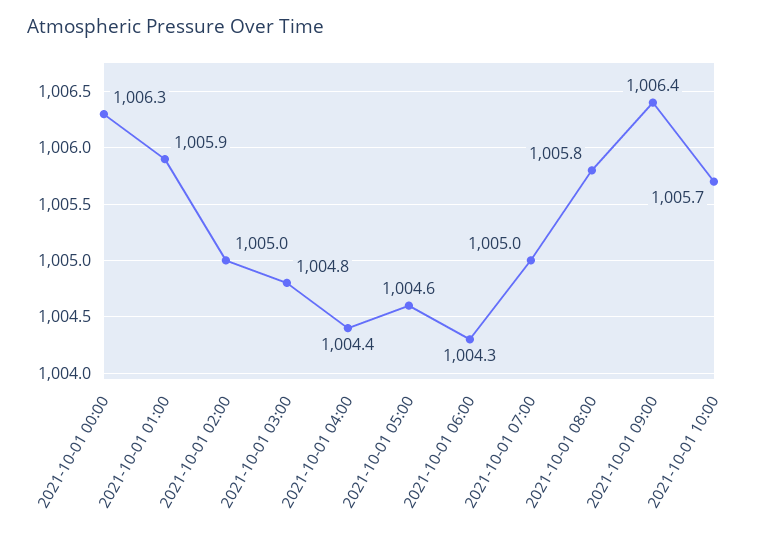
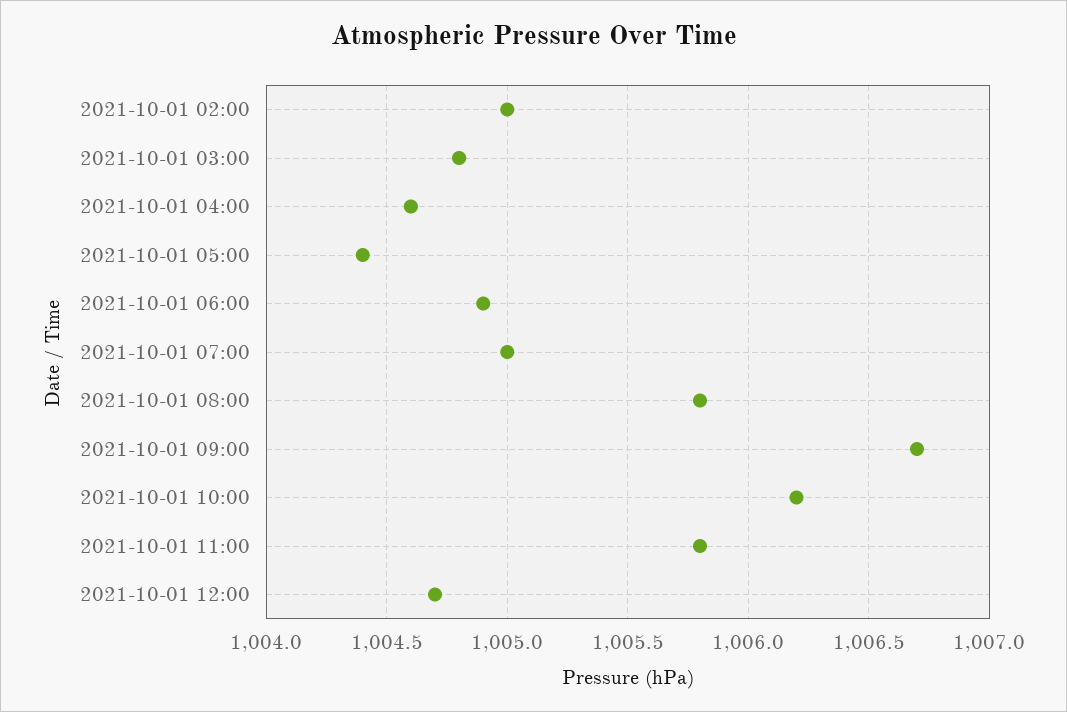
2021-10-01 00:00: 1006.3 -> none
2021-10-01 01:00: 1005.9 -> none
2021-10-01 04:00: 1004.4 -> 1004.6
2021-10-01 05:00: 1004.6 -> 1004.4
2021-10-01 06:00: 1004.3 -> 1004.9
2021-10-01 09:00: 1006.4 -> 1006.7
2021-10-01 10:00: 1005.7 -> 1006.2
2021-10-01 11:00: none -> 1005.8
2021-10-01 12:00: none -> 1004.7

